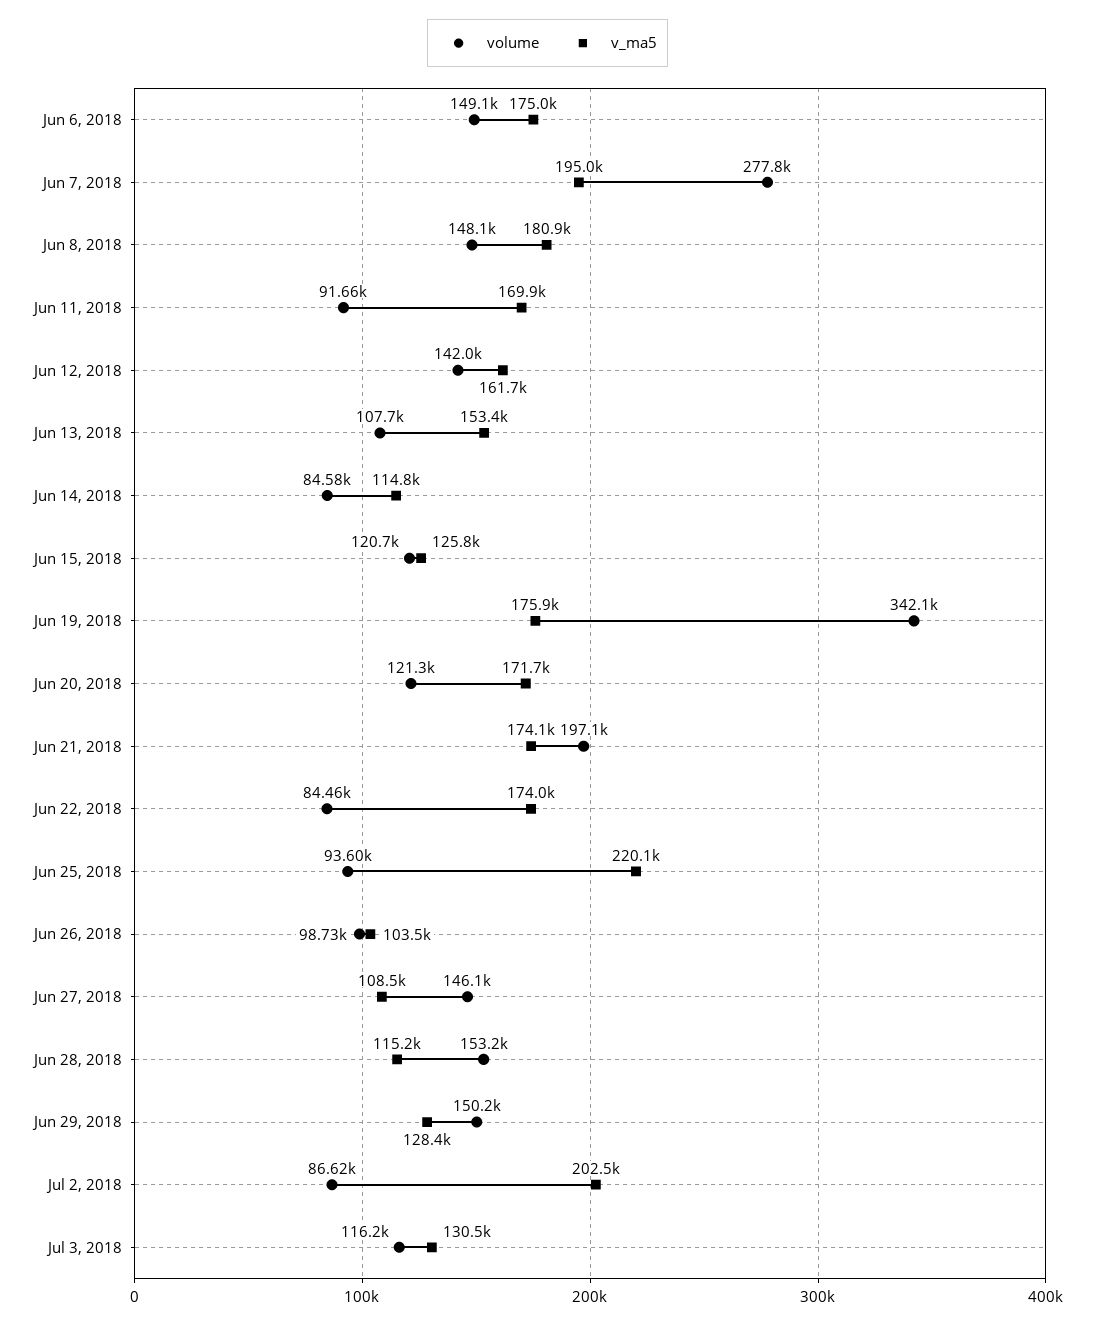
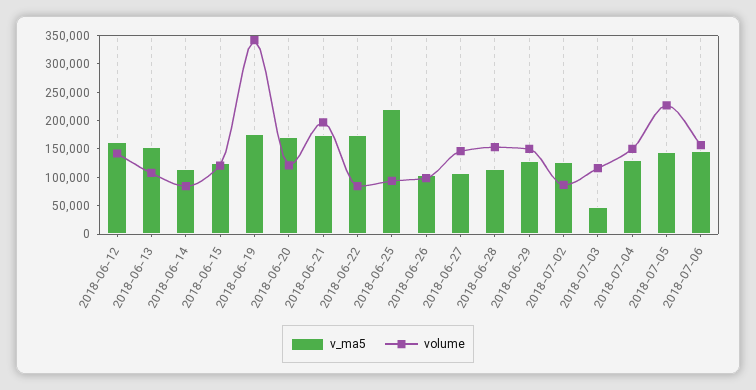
volume, Jun 6, 2018: 149100 -> none
v_ma5, Jun 6, 2018: 175000 -> none
volume, Jun 7, 2018: 277800 -> none
v_ma5, Jun 7, 2018: 195000 -> none
volume, Jun 8, 2018: 148100 -> none
v_ma5, Jun 8, 2018: 180900 -> none
volume, Jun 11, 2018: 91660 -> none
v_ma5, Jun 11, 2018: 169900 -> none
v_ma5, Jul 2, 2018: 202500 -> 125000
v_ma5, Jul 3, 2018: 130500 -> 50000
v_ma5, 2018-07-04: none -> 125000
volume, 2018-07-04: none -> 150000
v_ma5, 2018-07-05: none -> 150000
volume, 2018-07-05: none -> 225000
v_ma5, 2018-07-06: none -> 150000
volume, 2018-07-06: none -> 150000

